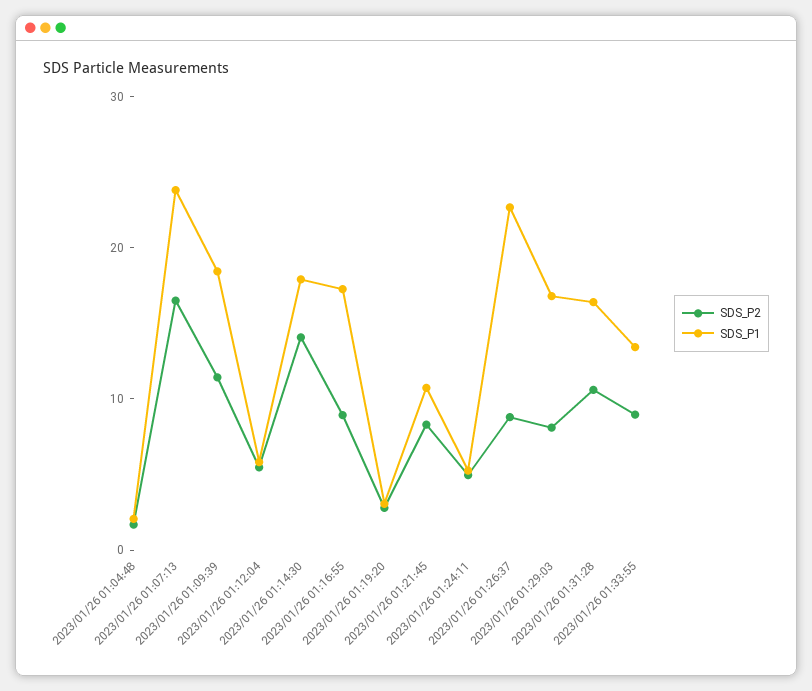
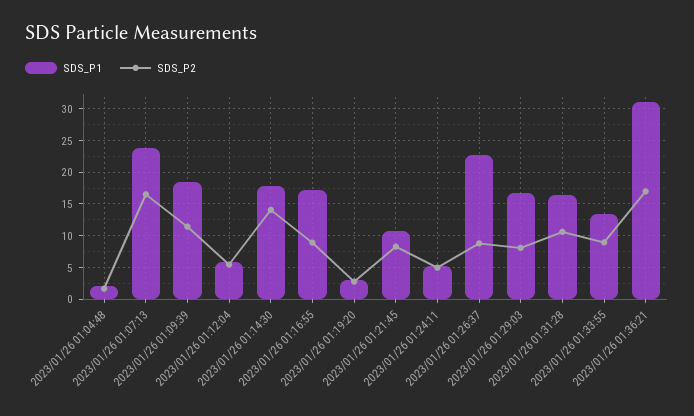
SDS_P1, 2023/01/26 01:36:21: none -> 31
SDS_P2, 2023/01/26 01:36:21: none -> 17

